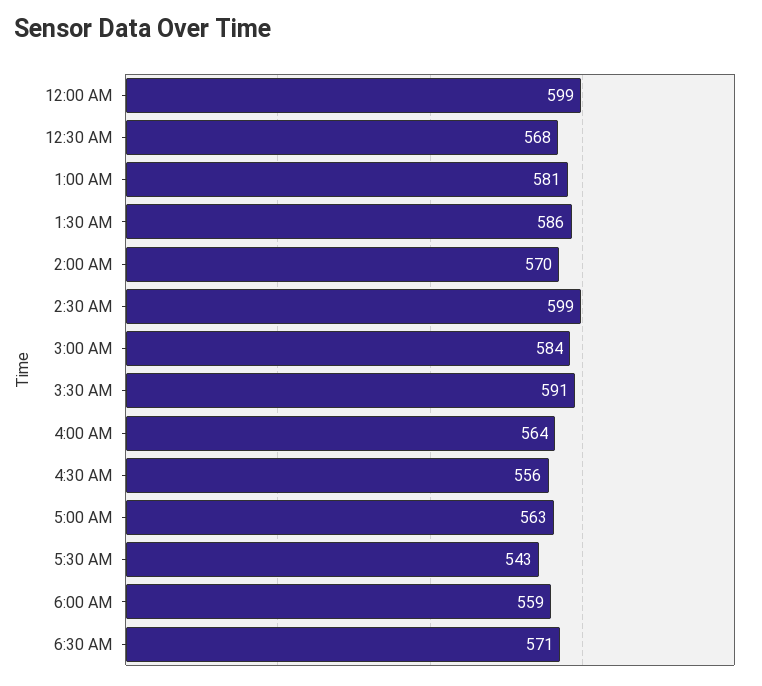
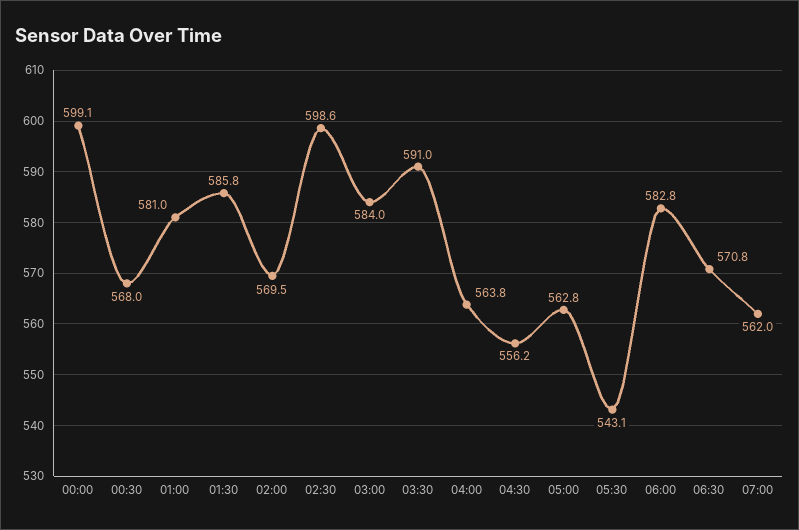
6:00 AM: 559 -> 582.8
07:00: none -> 562

